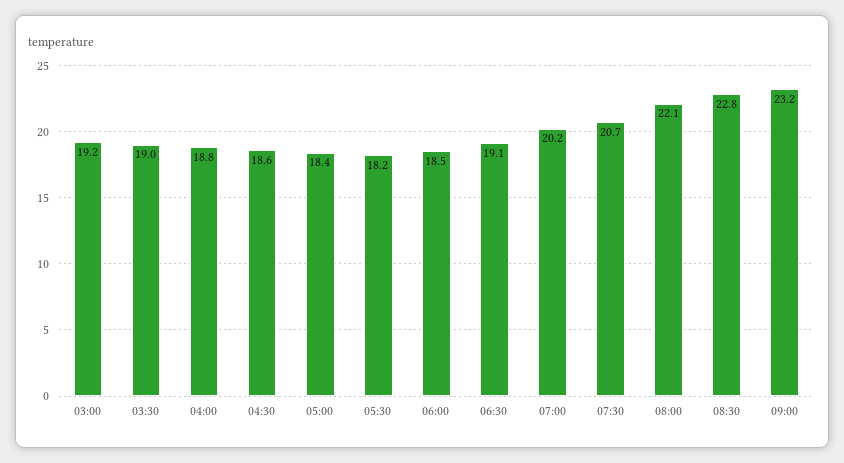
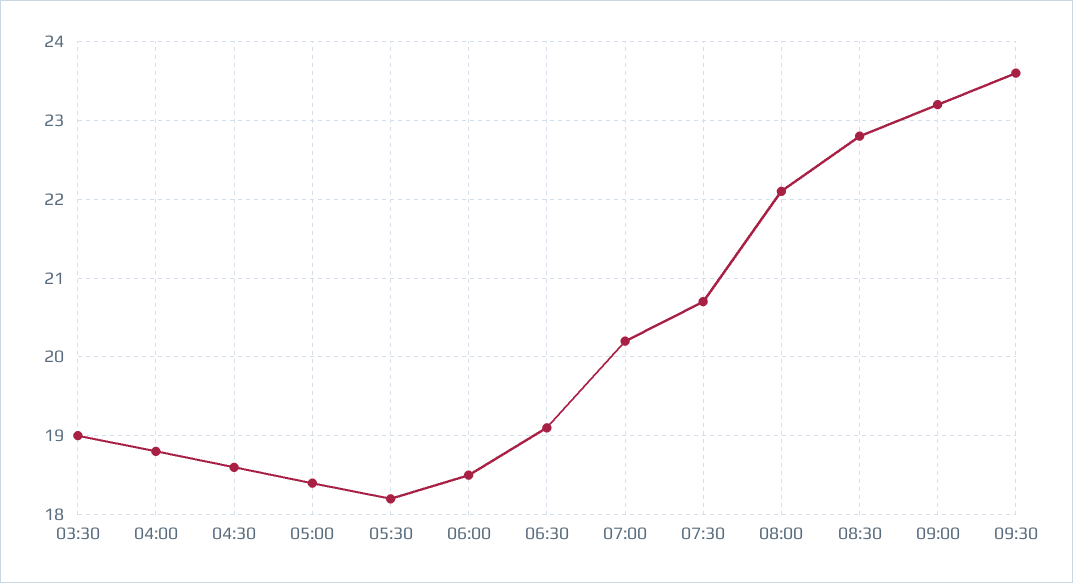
03:00: 19.2 -> none
09:30: none -> 23.6

